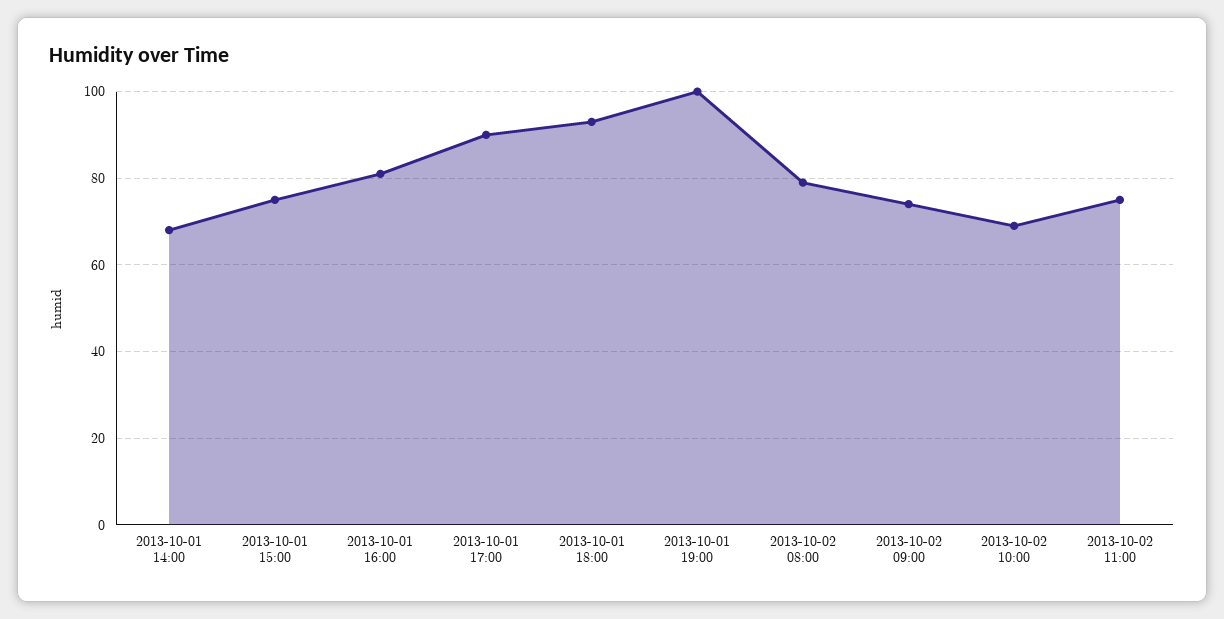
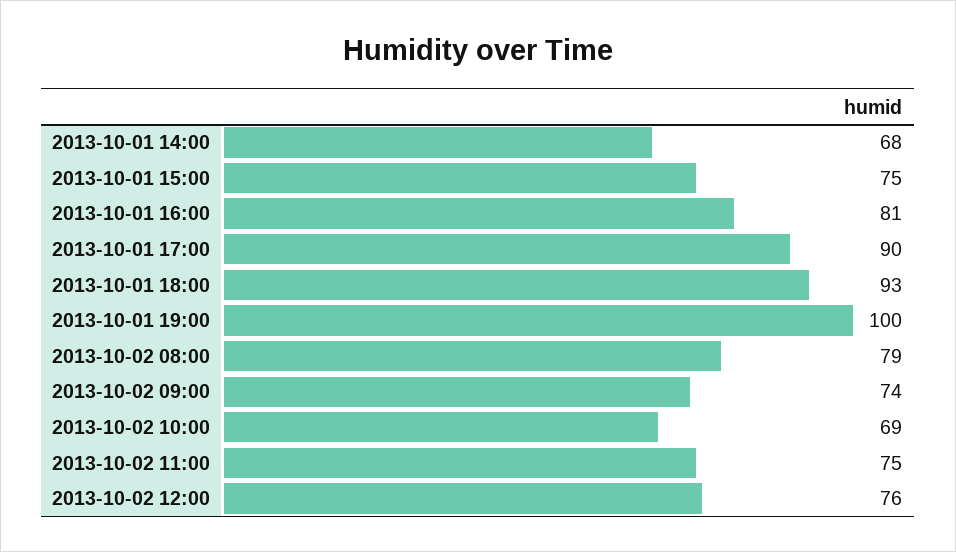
2013-10-02 12:00: none -> 76

